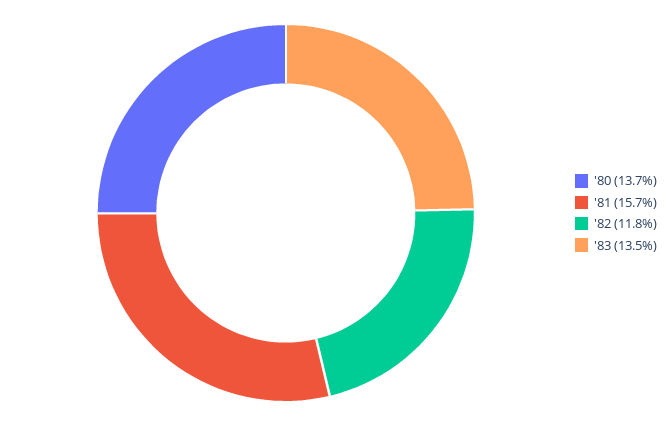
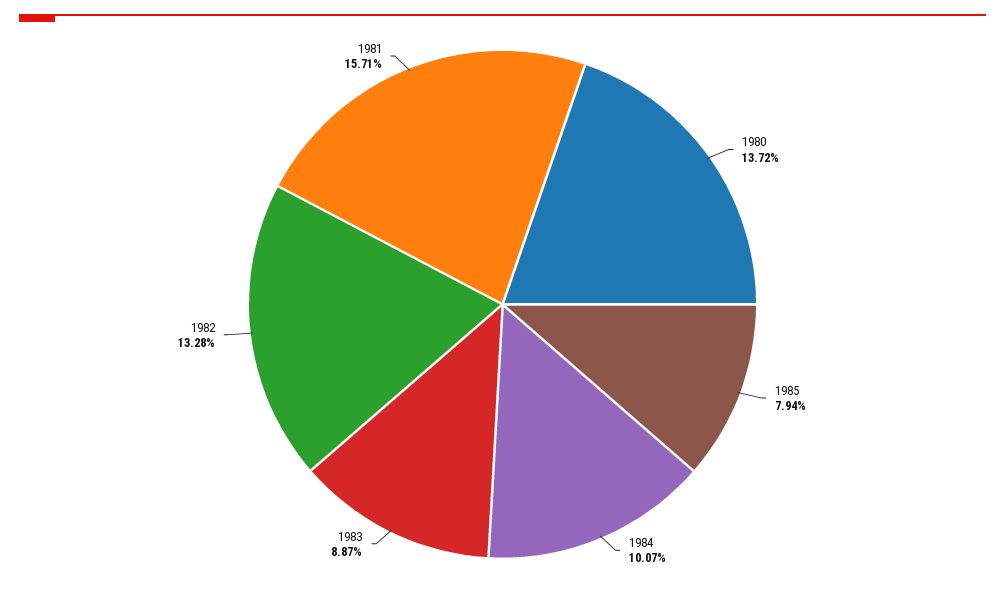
'82: 11.8 -> 13.28
'83: 13.5 -> 8.87
1985: none -> 7.94
1984: none -> 10.07

